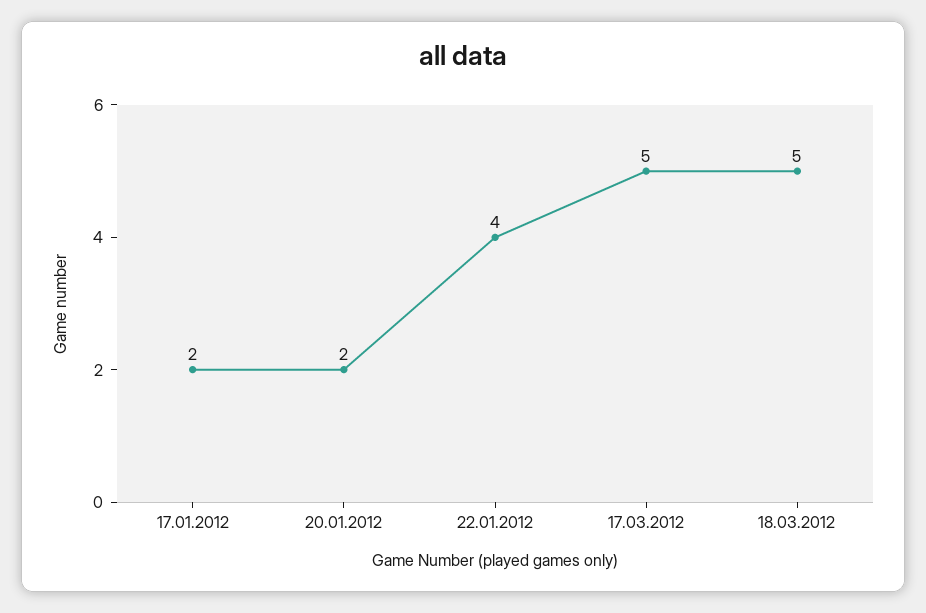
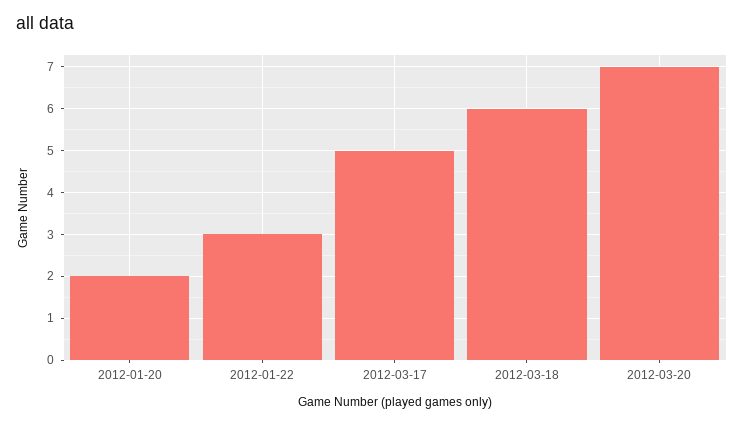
17.01.2012: 2 -> none
22.01.2012: 4 -> 3
18.03.2012: 5 -> 6
2012-03-20: none -> 7

